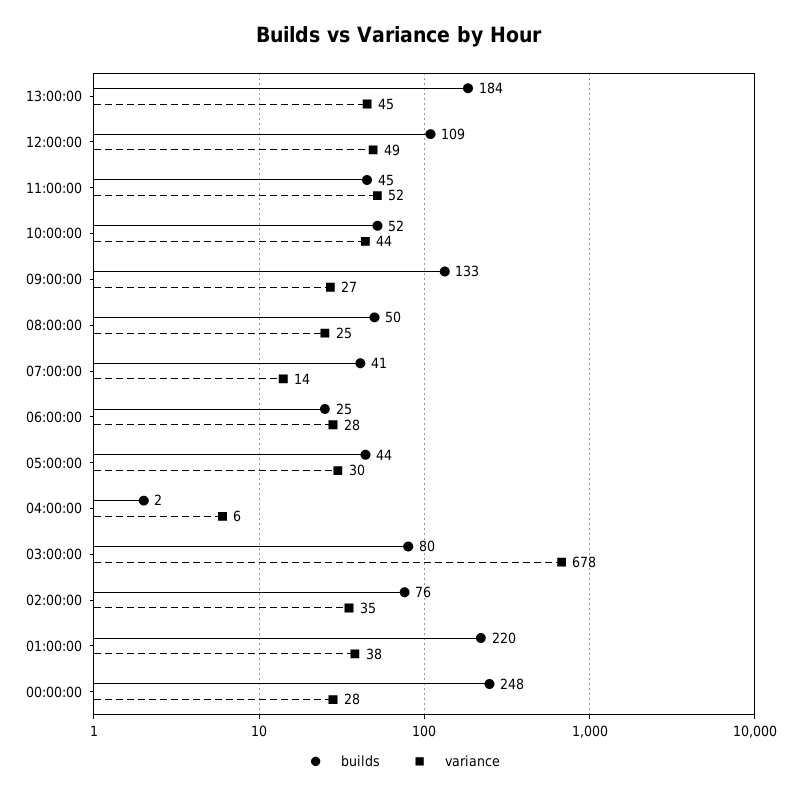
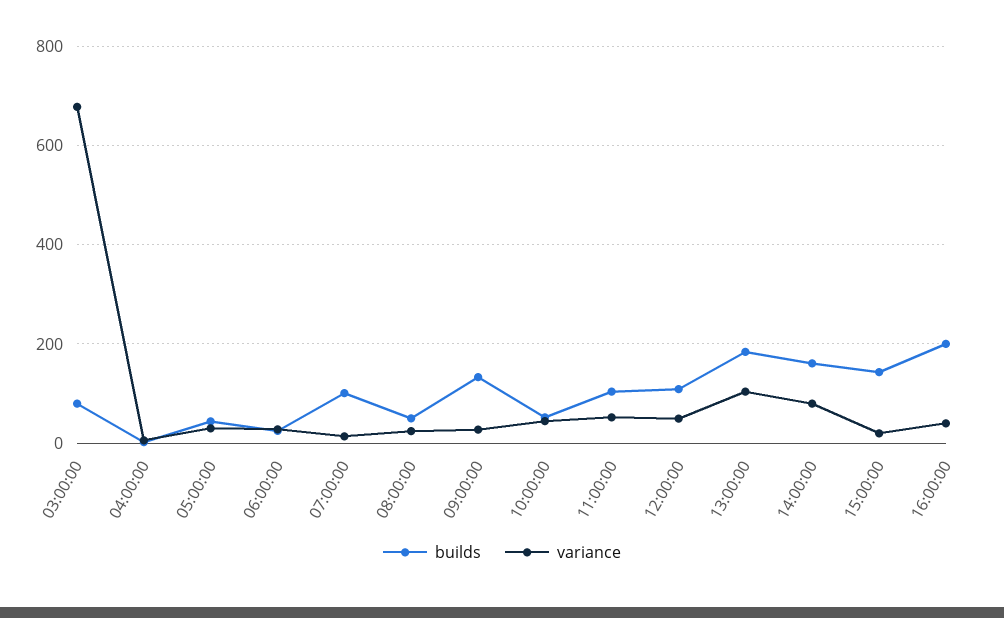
variance, 13:00:00: 45 -> 100
builds, 11:00:00: 45 -> 100
builds, 07:00:00: 41 -> 100
builds, 02:00:00: 76 -> none
variance, 02:00:00: 35 -> none
builds, 01:00:00: 220 -> none
variance, 01:00:00: 38 -> none
builds, 00:00:00: 248 -> none
variance, 00:00:00: 28 -> none
builds, 14:00:00: none -> 160
variance, 14:00:00: none -> 80
builds, 15:00:00: none -> 140
variance, 15:00:00: none -> 20
builds, 16:00:00: none -> 200
variance, 16:00:00: none -> 40

